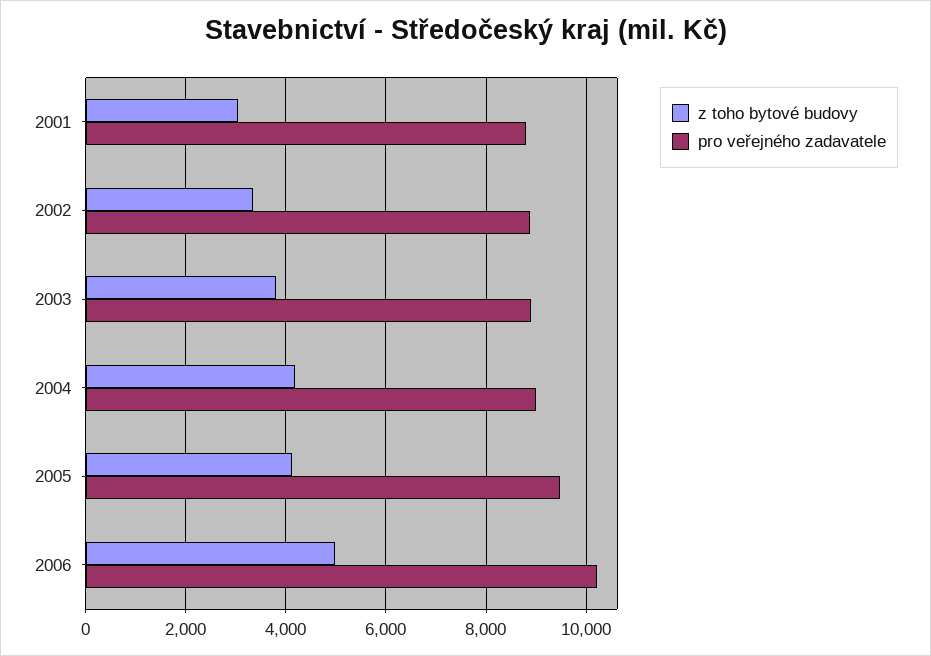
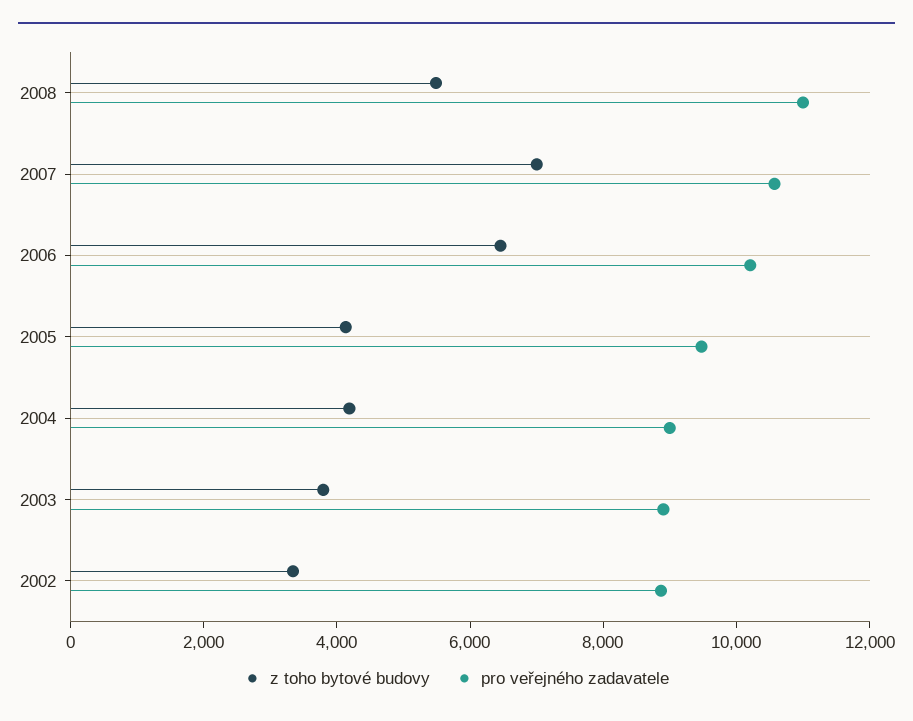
z toho bytové budovy, 2001: 3000 -> none
pro veřejného zadavatele, 2001: 8800 -> none
z toho bytové budovy, 2006: 5000 -> 6500
z toho bytové budovy, 2008: none -> 5500
pro veřejného zadavatele, 2008: none -> 11000
z toho bytové budovy, 2007: none -> 7000
pro veřejného zadavatele, 2007: none -> 10500

